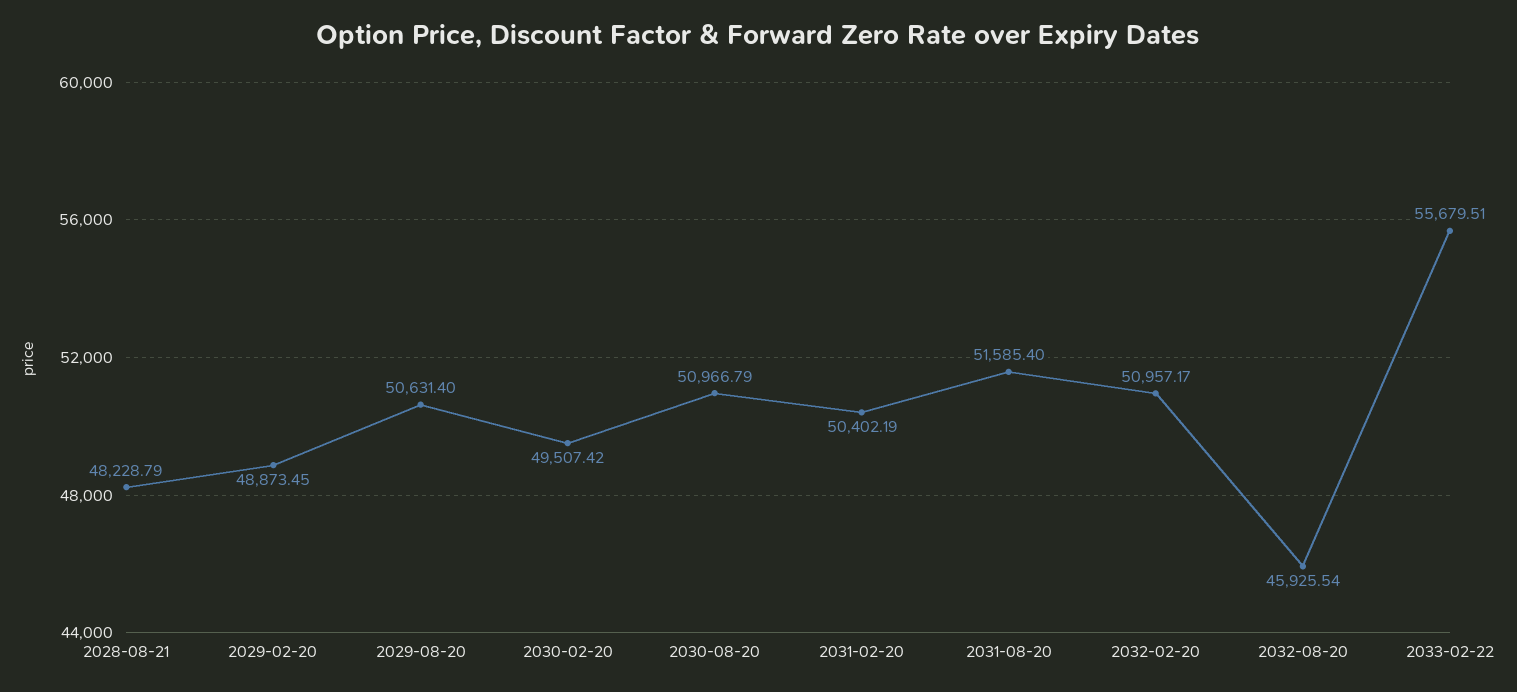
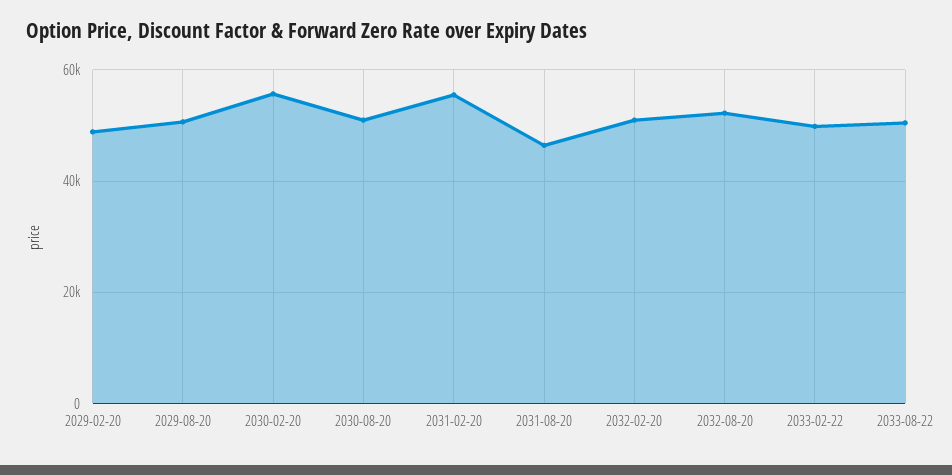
2028-08-21: 48228.79 -> none
2030-02-20: 49507.42 -> 56000
2031-02-20: 50402.19 -> 56000
2031-08-20: 51585.4 -> 46000
2032-08-20: 45925.54 -> 52000
2033-02-22: 55679.51 -> 50000
2033-08-22: none -> 50000

